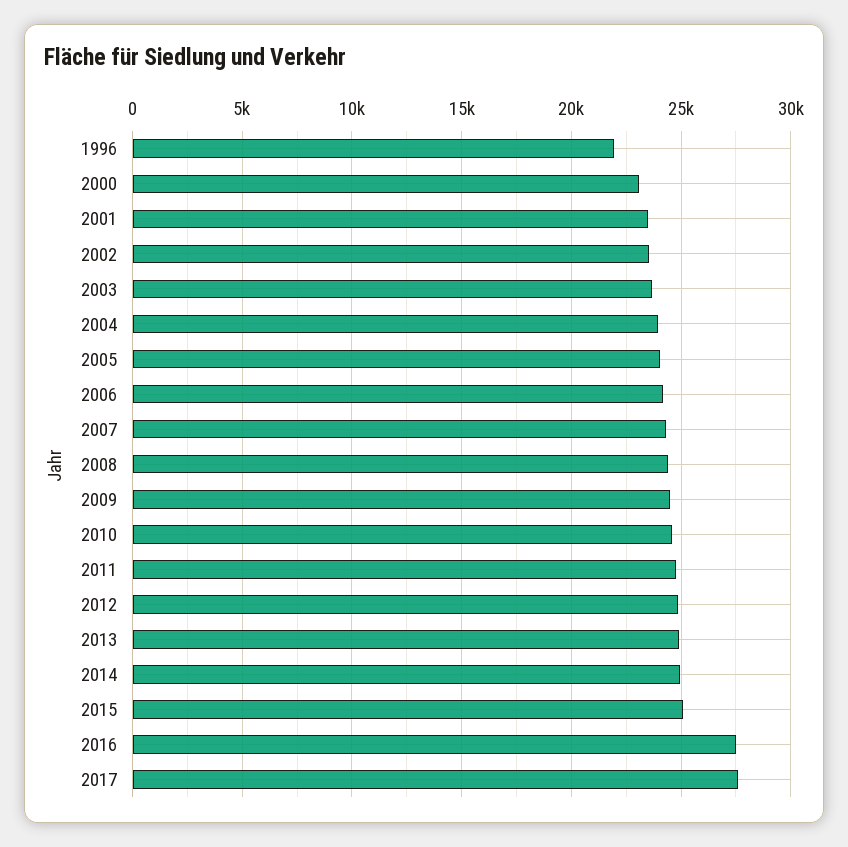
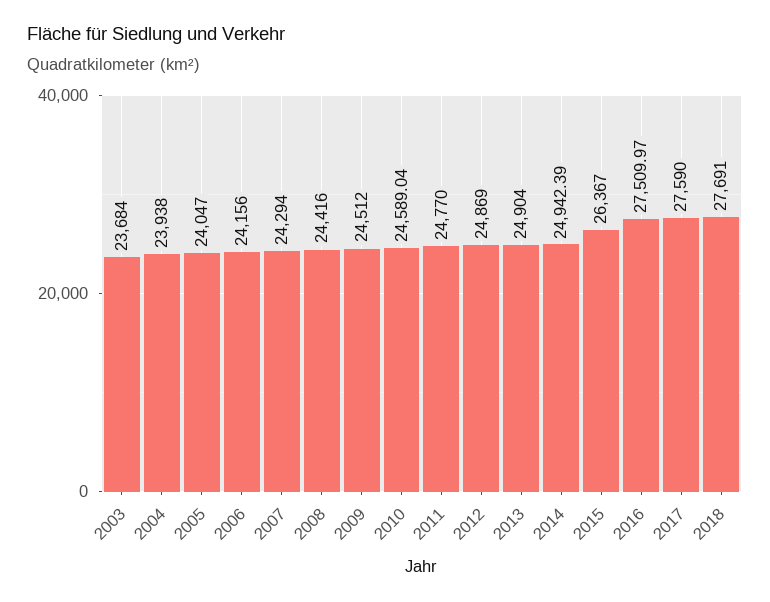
1996: 22000 -> none
2000: 23000 -> none
2001: 23500 -> none
2002: 23500 -> none
2015: 25000 -> 26367
2018: none -> 27691

